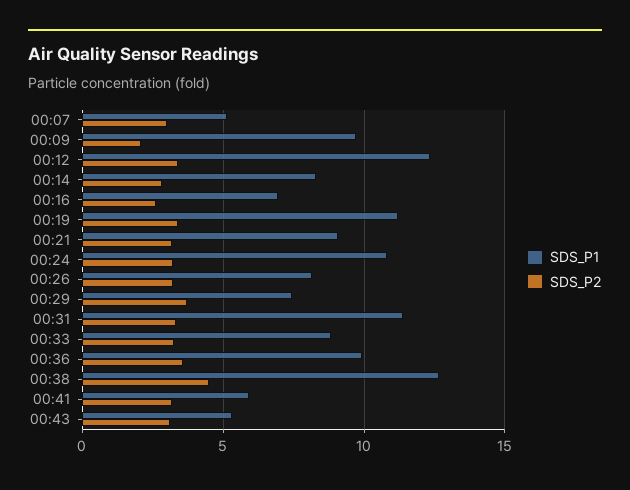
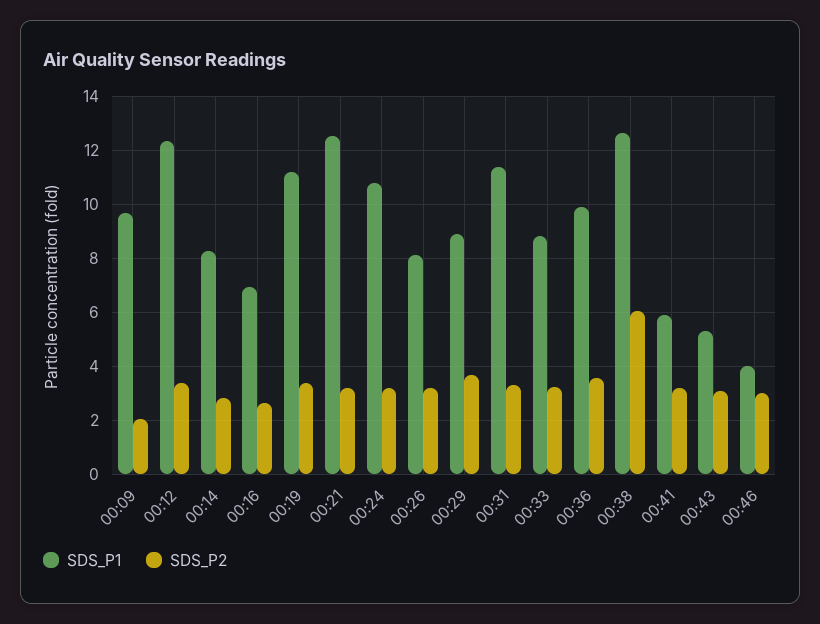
SDS_P1, 00:07: 5 -> none
SDS_P2, 00:07: 3 -> none
SDS_P1, 00:21: 9 -> 12.5
SDS_P1, 00:29: 7.5 -> 9
SDS_P2, 00:38: 4.5 -> 6
SDS_P1, 00:46: none -> 4
SDS_P2, 00:46: none -> 3

